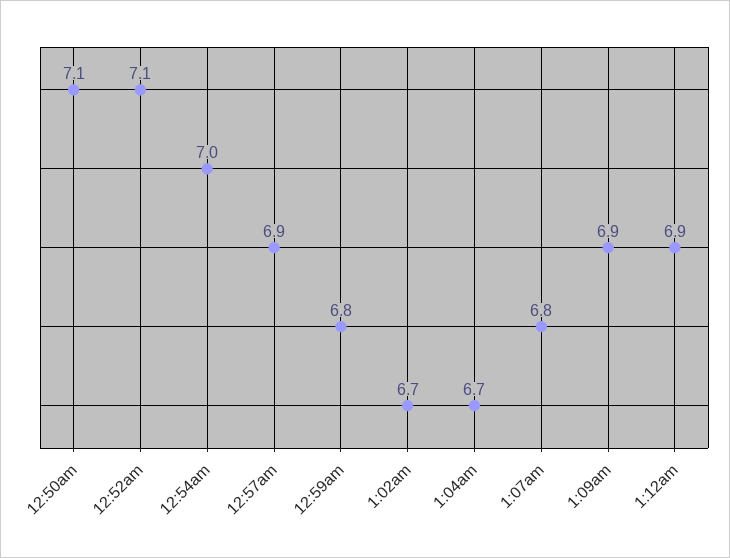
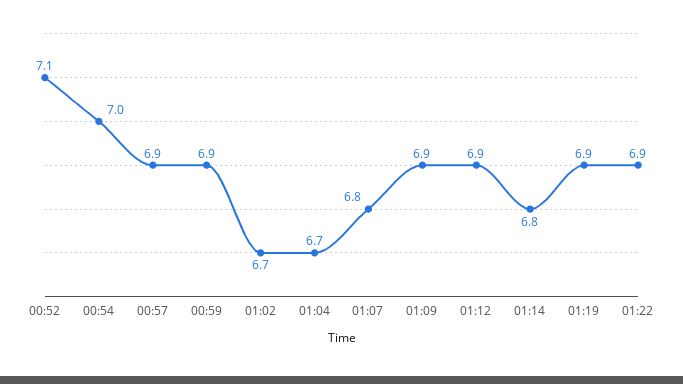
12:50am: 7.1 -> none
12:59am: 6.8 -> 6.9
01:14: none -> 6.8
01:19: none -> 6.9
01:22: none -> 6.9

